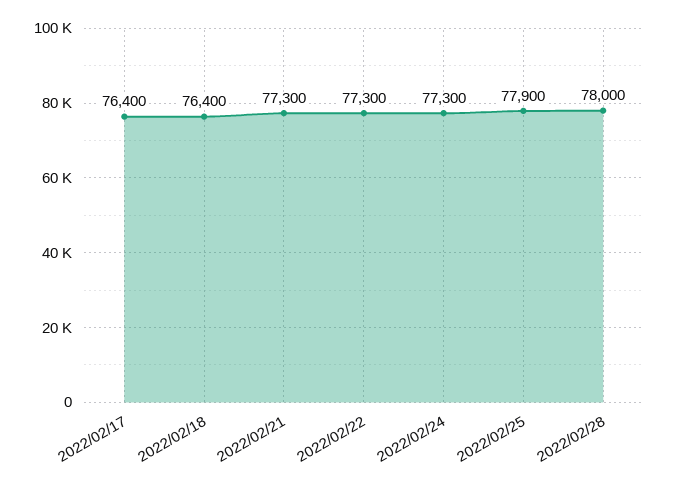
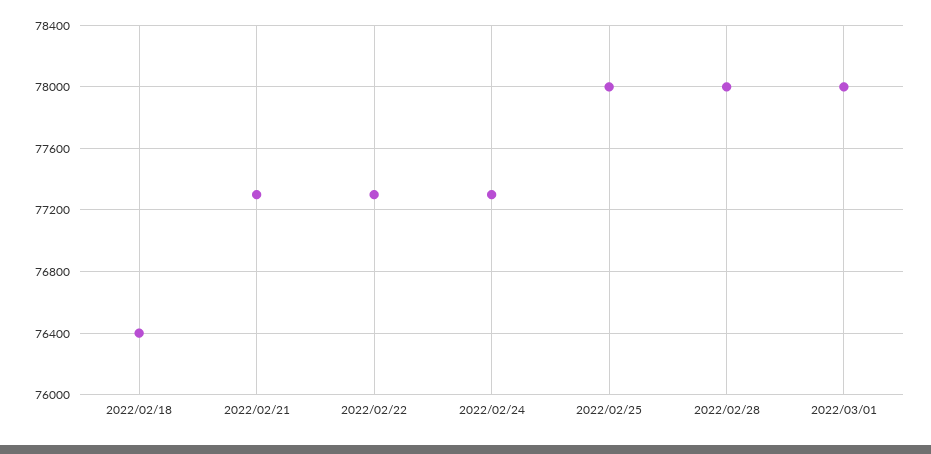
2022/02/17: 76400 -> none
2022/02/25: 77900 -> 78000
2022/03/01: none -> 78000

